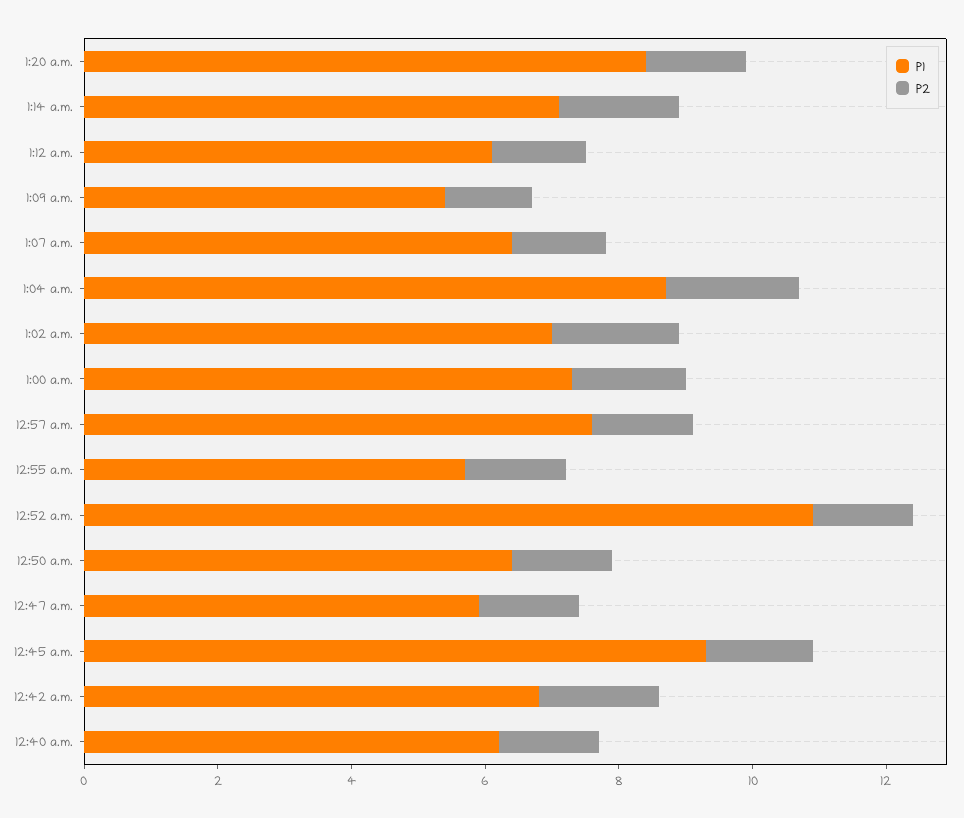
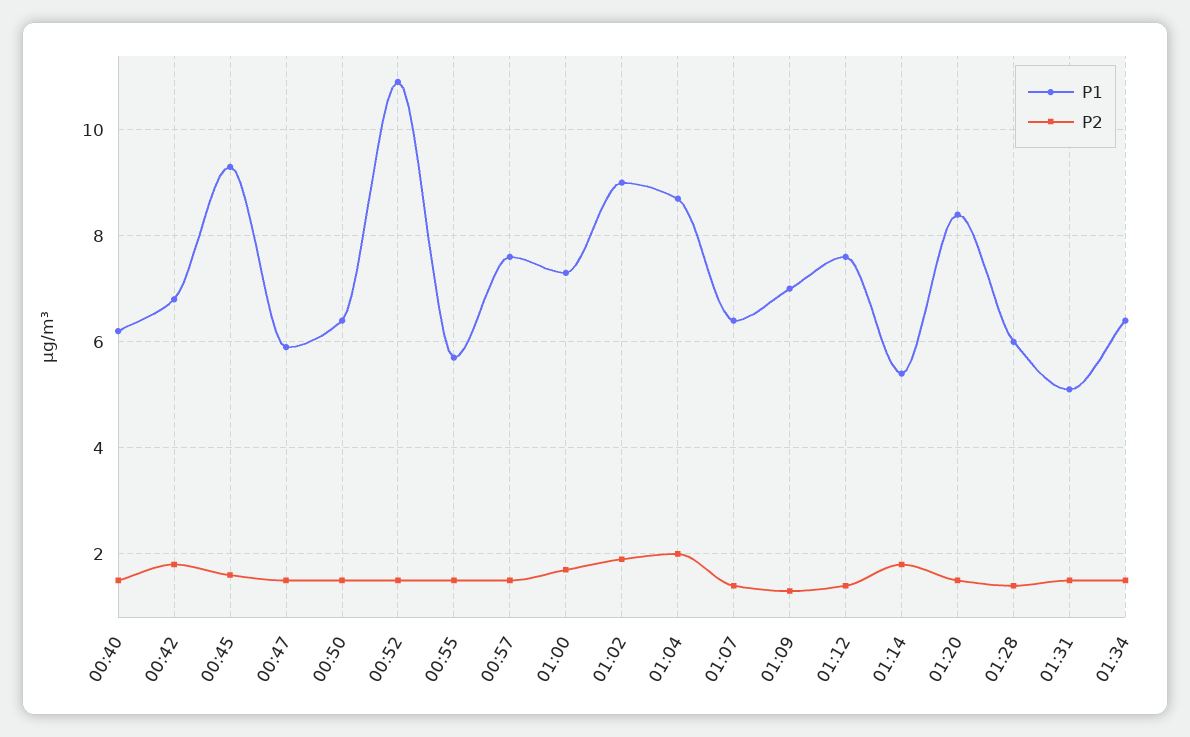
P1, 1:14 a.m.: 7 -> 5.5
P1, 1:12 a.m.: 6 -> 7.5
P1, 1:09 a.m.: 5.5 -> 7
P1, 1:02 a.m.: 7 -> 9
P1, 01:28: none -> 6
P2, 01:28: none -> 1.5
P1, 01:31: none -> 5
P2, 01:31: none -> 1.5
P1, 01:34: none -> 6.5
P2, 01:34: none -> 1.5

